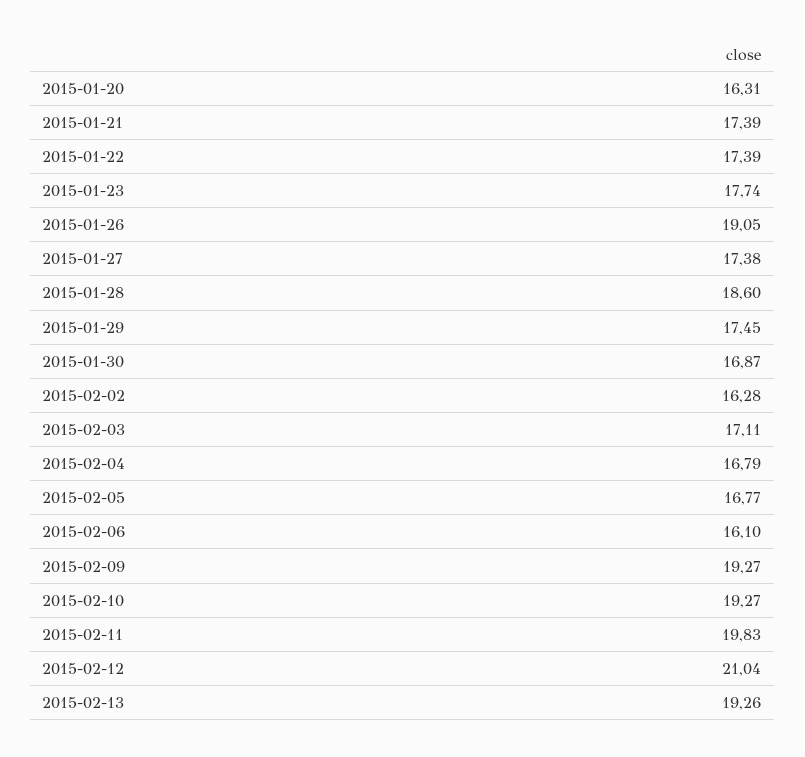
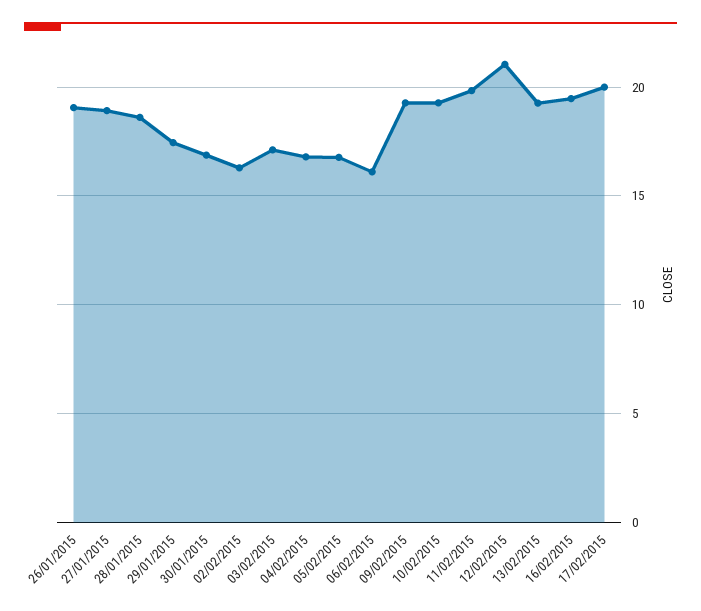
2015-01-20: 16.31 -> none
2015-01-21: 17.39 -> none
2015-01-22: 17.39 -> none
2015-01-23: 17.74 -> none
2015-01-27: 17.38 -> 19
16/02/2015: none -> 19.5
17/02/2015: none -> 20

